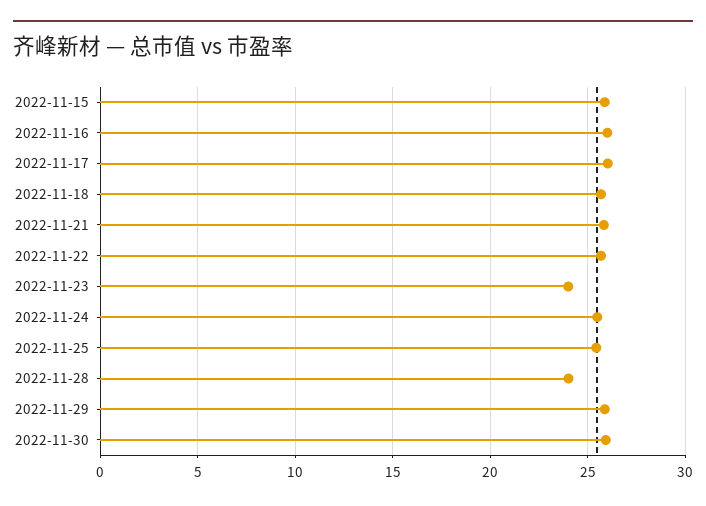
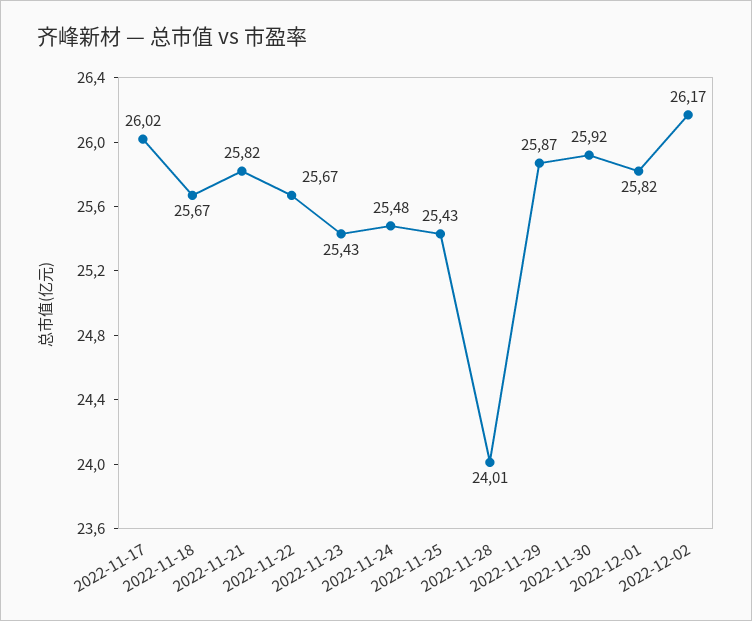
2022-11-15: 26 -> none
2022-11-16: 26 -> none
2022-11-23: 24 -> 25.43
2022-12-01: none -> 25.82
2022-12-02: none -> 26.17

